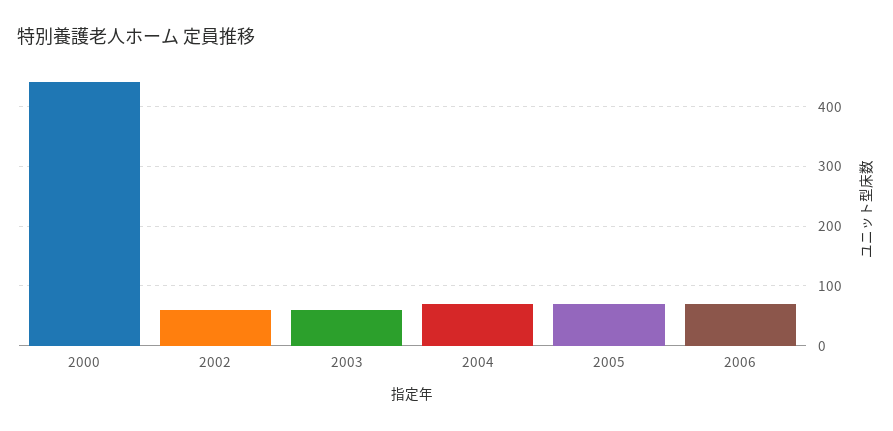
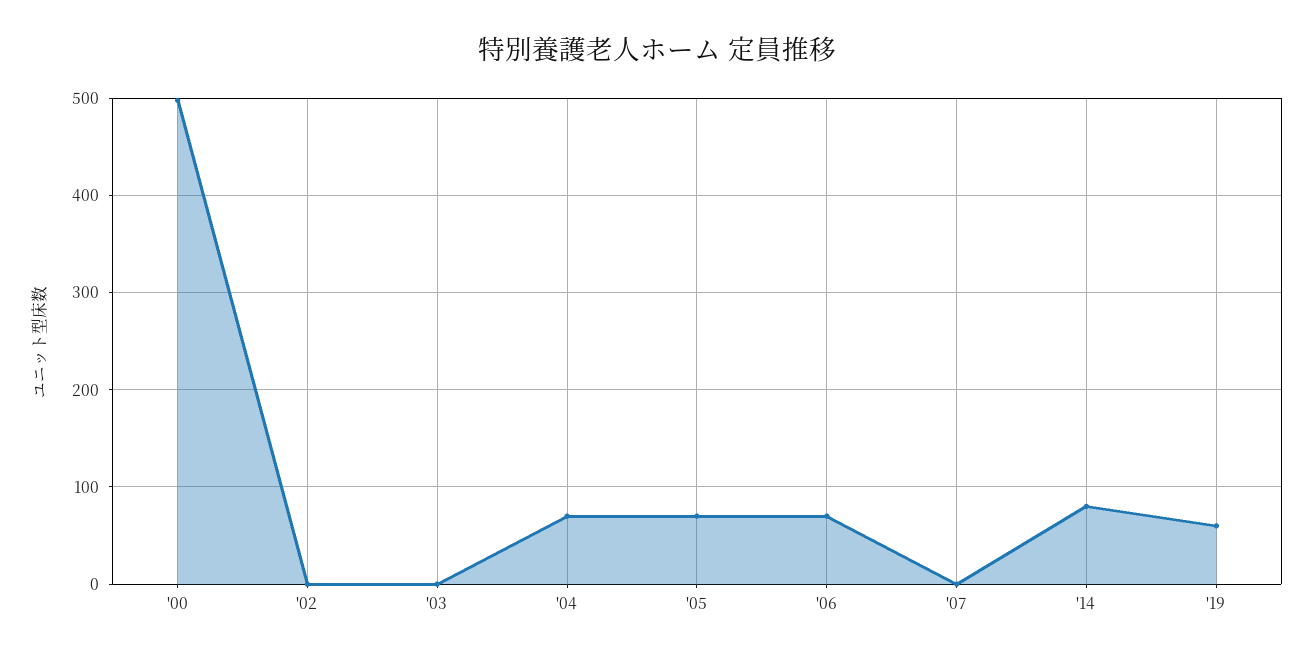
2000: 440 -> 500
2002: 60 -> 0
2003: 60 -> 0
'07: none -> 0
'14: none -> 80
'19: none -> 60

